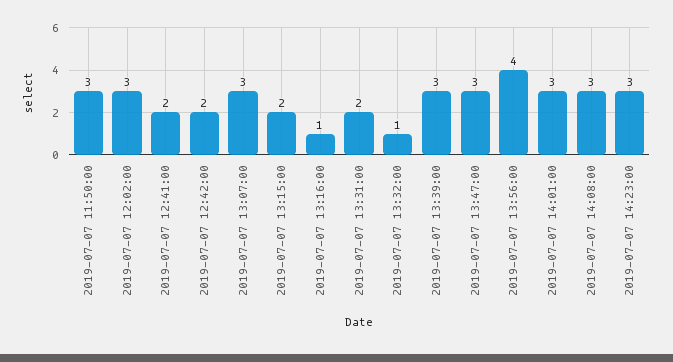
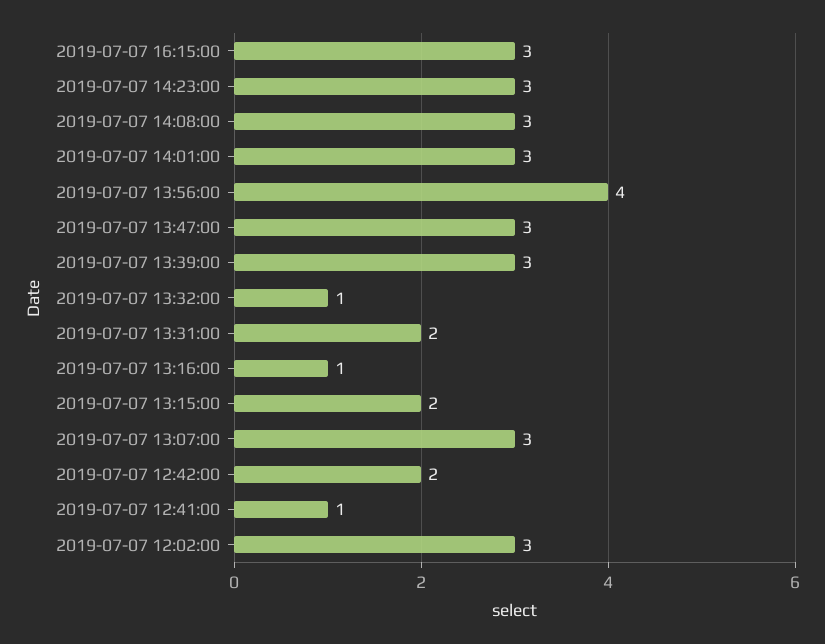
2019-07-07 11:50:00: 3 -> none
2019-07-07 12:41:00: 2 -> 1
2019-07-07 16:15:00: none -> 3

